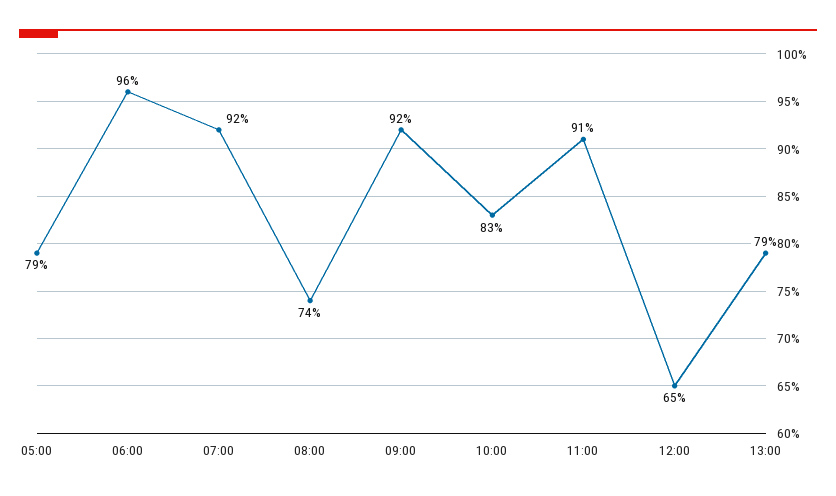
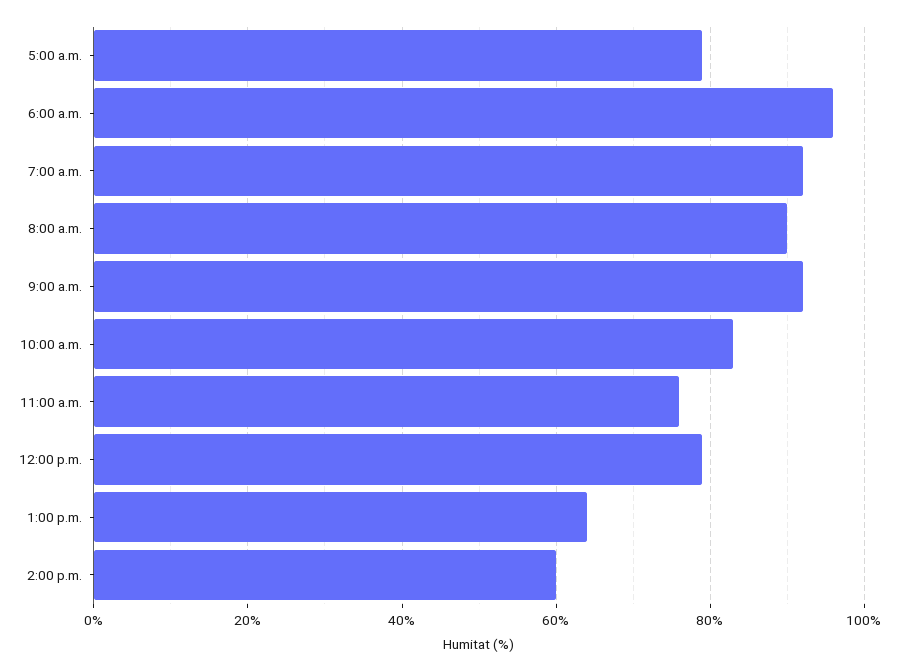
08:00: 74 -> 90
11:00: 91 -> 75
12:00: 65 -> 80
13:00: 79 -> 65
2:00 p.m.: none -> 60

